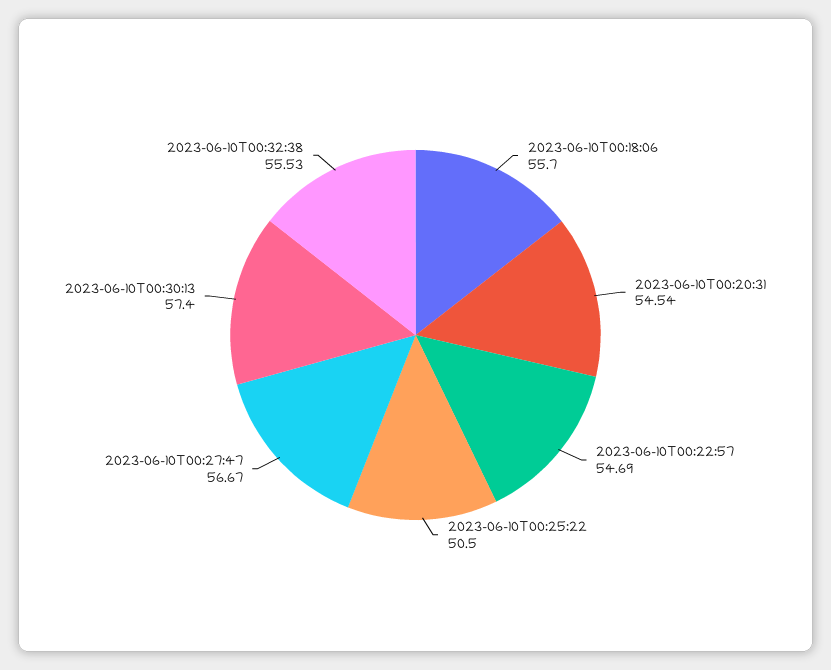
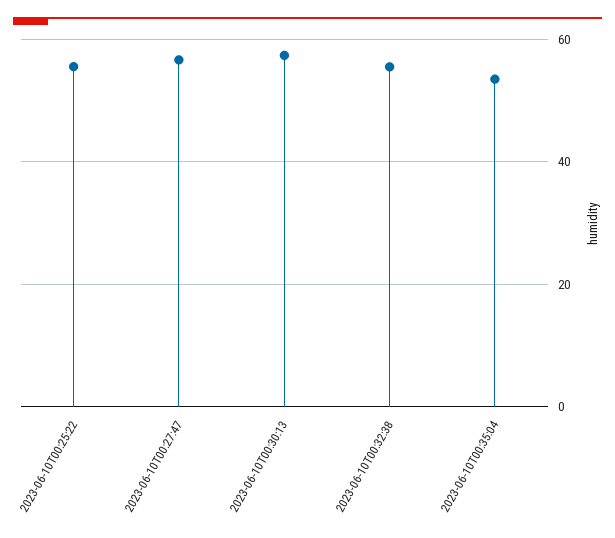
2023-06-10T00:18:06: 55.7 -> none
2023-06-10T00:20:31: 54.54 -> none
2023-06-10T00:22:57: 54.69 -> none
2023-06-10T00:25:22: 50.5 -> 56
2023-06-10T00:35:04: none -> 54

